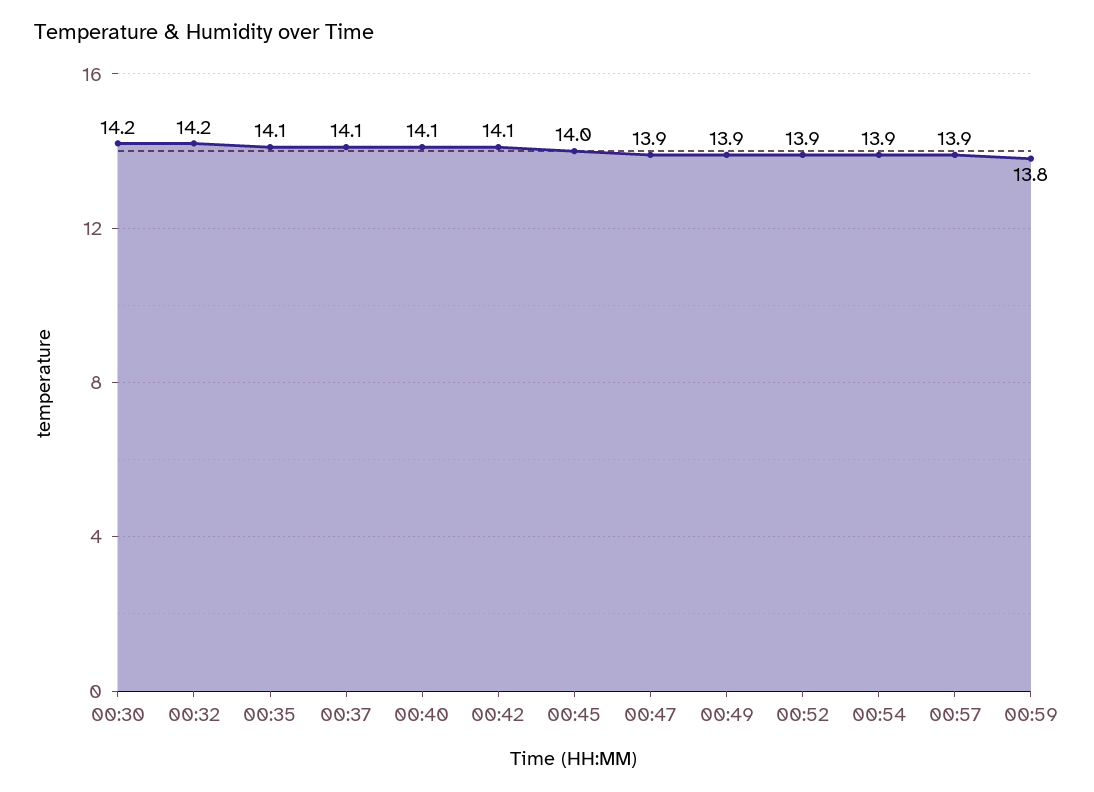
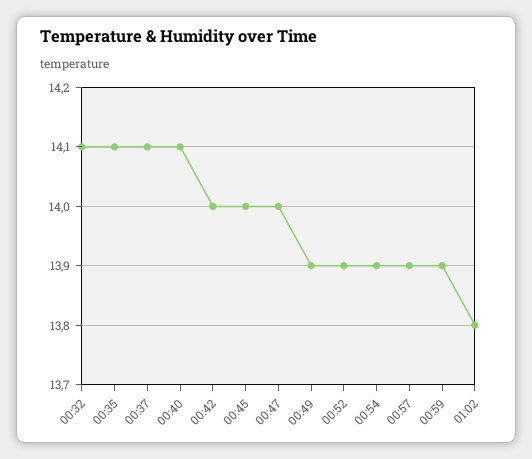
00:30: 14.2 -> none
00:32: 14.2 -> 14.1
00:42: 14.1 -> 14
00:47: 13.9 -> 14
00:59: 13.8 -> 13.9
01:02: none -> 13.8

